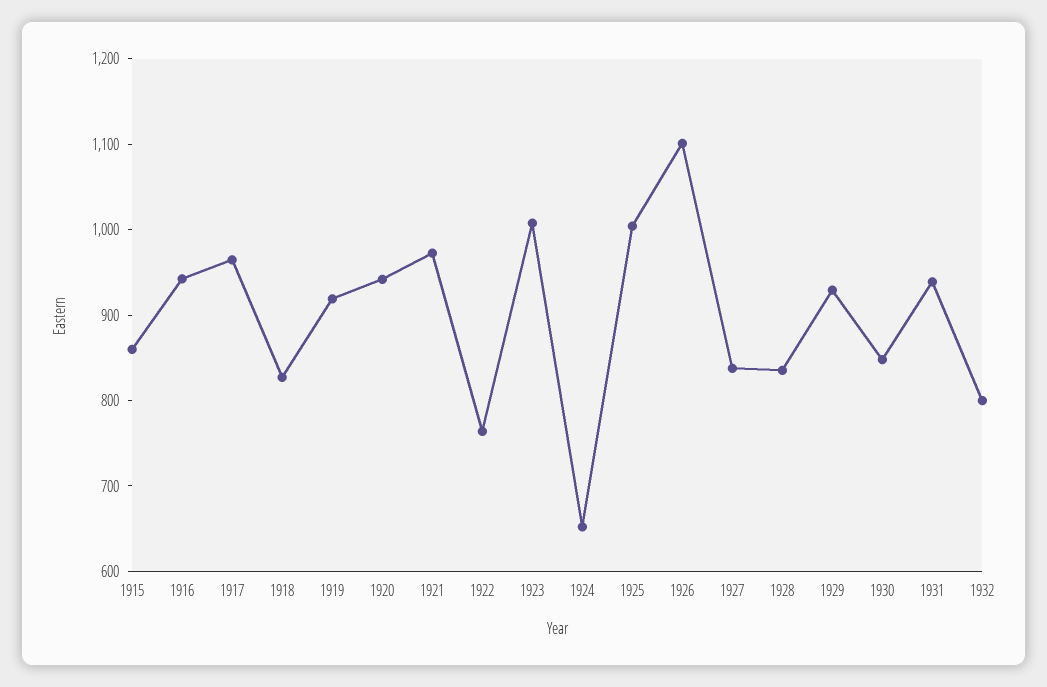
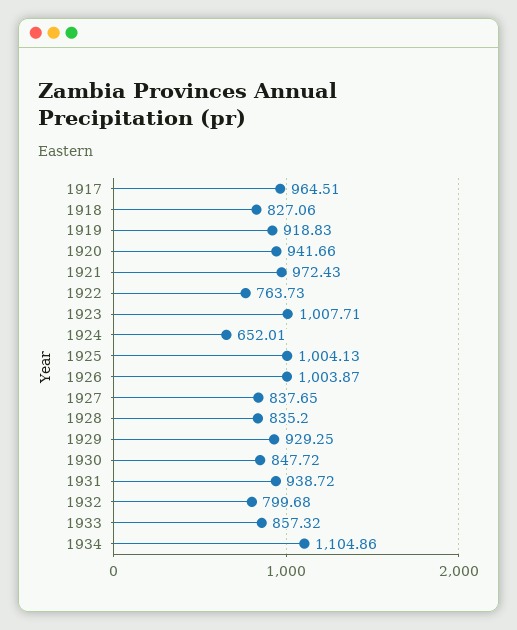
1915: 860 -> none
1916: 940 -> none
1926: 1100 -> 1003.87
1933: none -> 857.32
1934: none -> 1104.86

